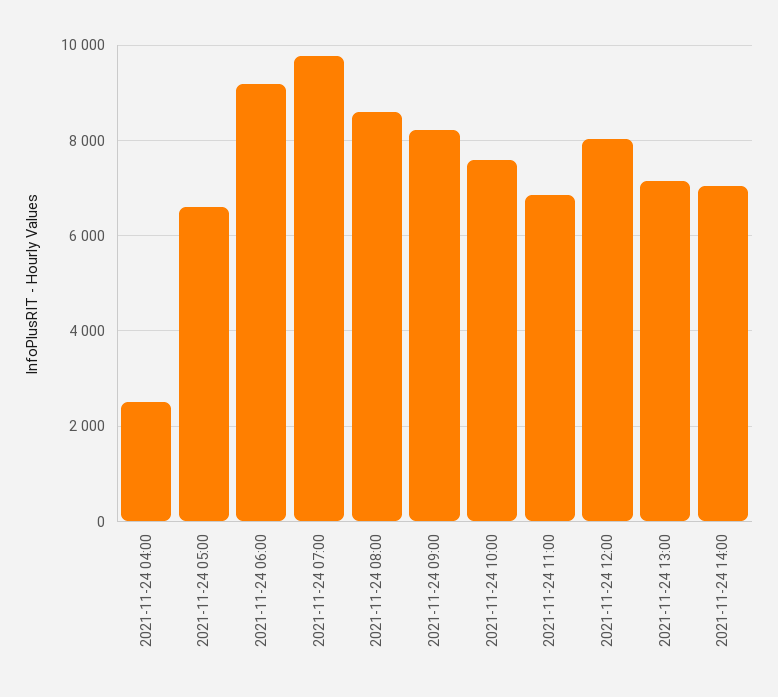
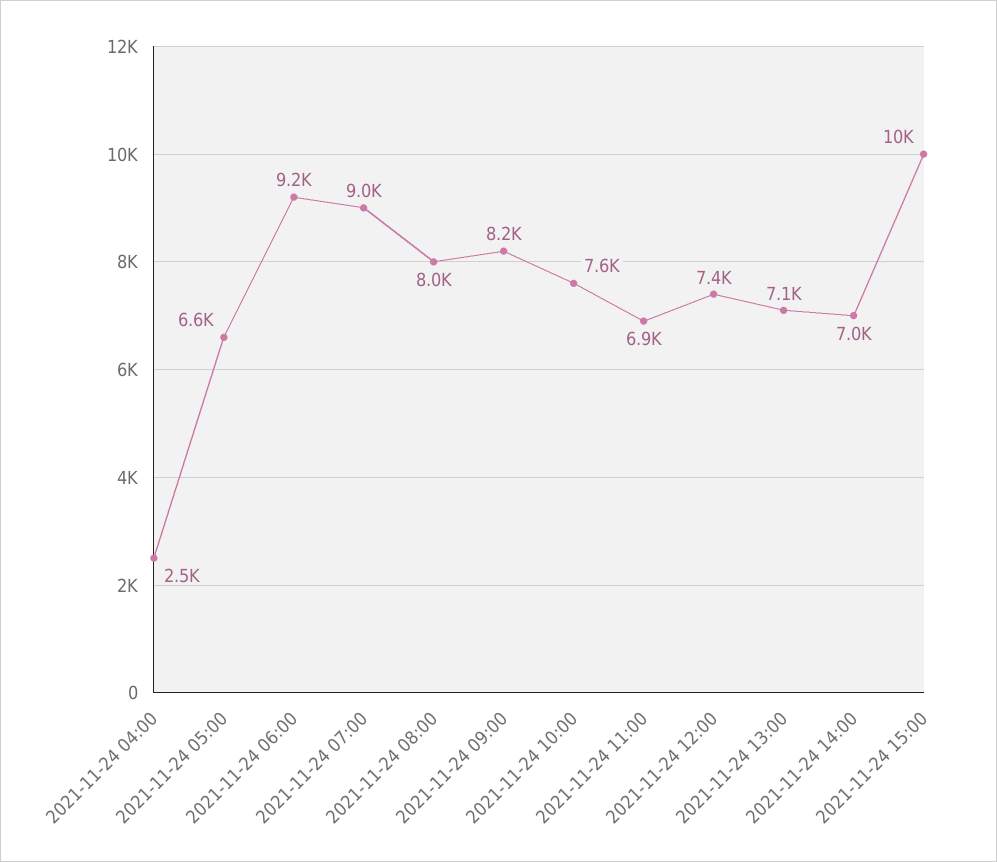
2021-11-24 07:00: 9800 -> 9000
2021-11-24 08:00: 8600 -> 8000
2021-11-24 12:00: 8000 -> 7400
2021-11-24 15:00: none -> 10000

